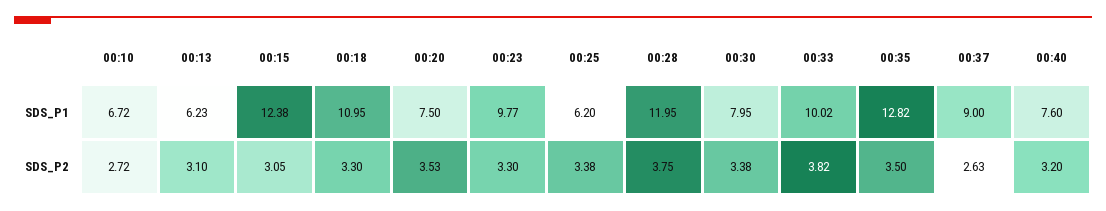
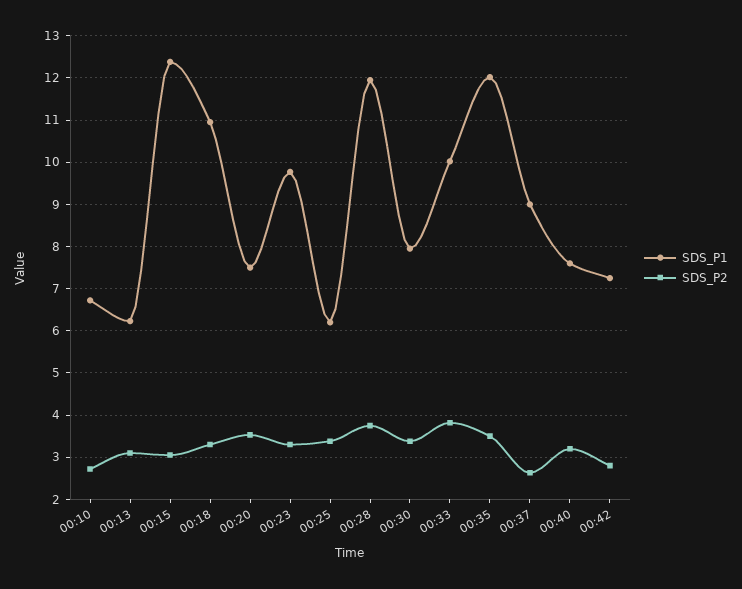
SDS_P1, 00:35: 12.82 -> 12
SDS_P1, 00:42: none -> 7.2
SDS_P2, 00:42: none -> 2.8

